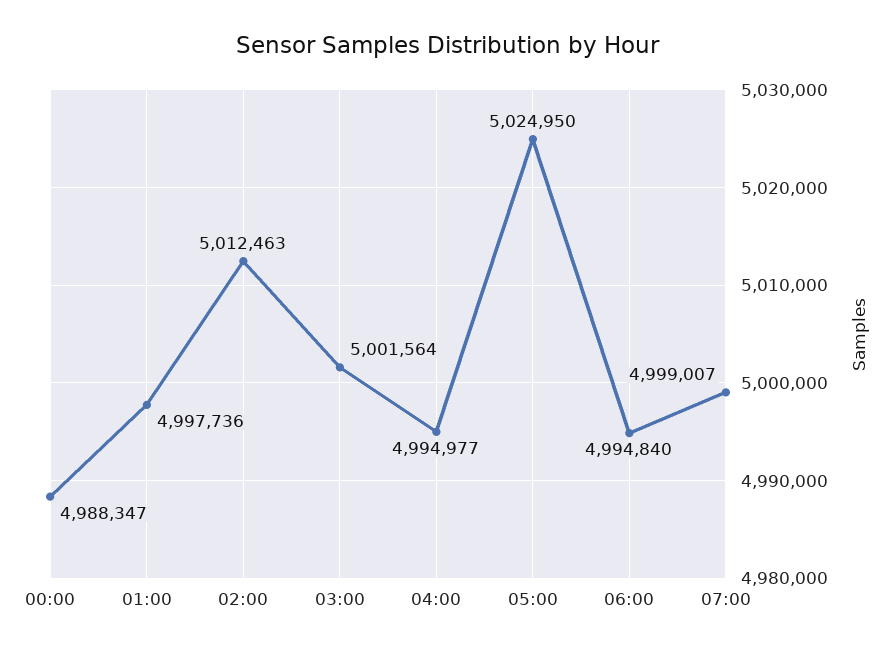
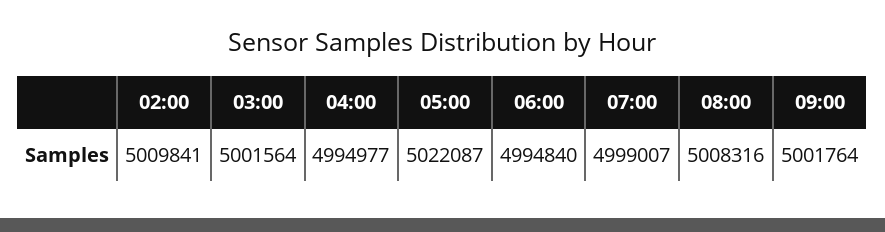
00:00: 4988347 -> none
01:00: 4997736 -> none
02:00: 5012463 -> 5009841
05:00: 5024950 -> 5022087
08:00: none -> 5008316
09:00: none -> 5001764

